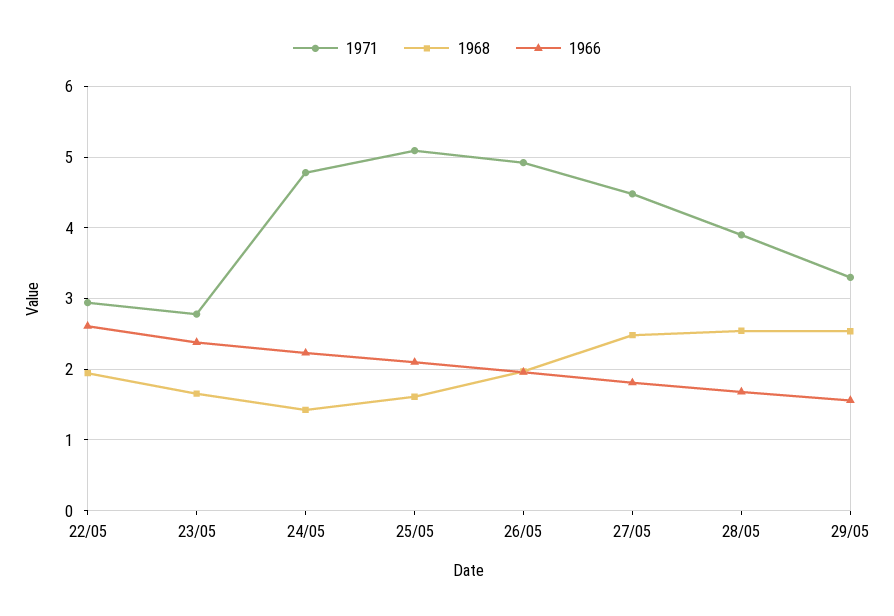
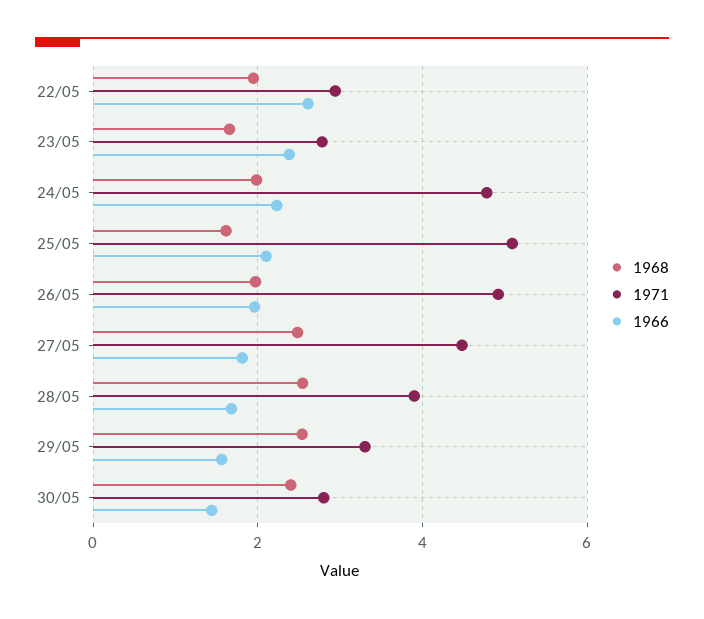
1968, 24/05: 1.4 -> 2
1968, 30/05: none -> 2.4
1971, 30/05: none -> 2.8
1966, 30/05: none -> 1.4

